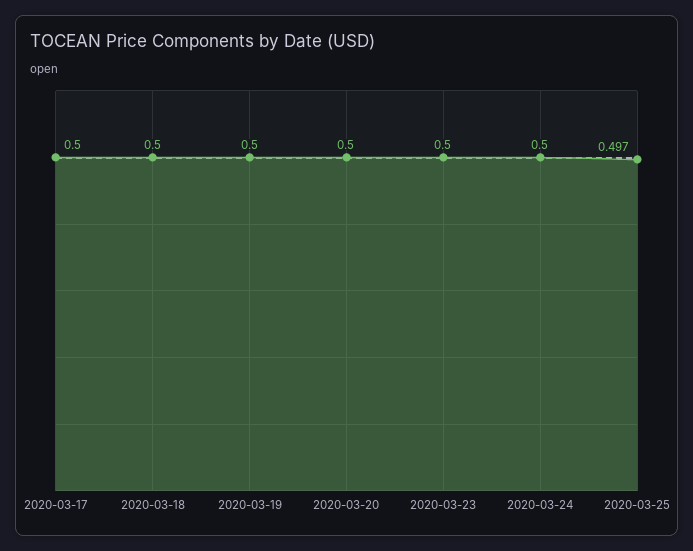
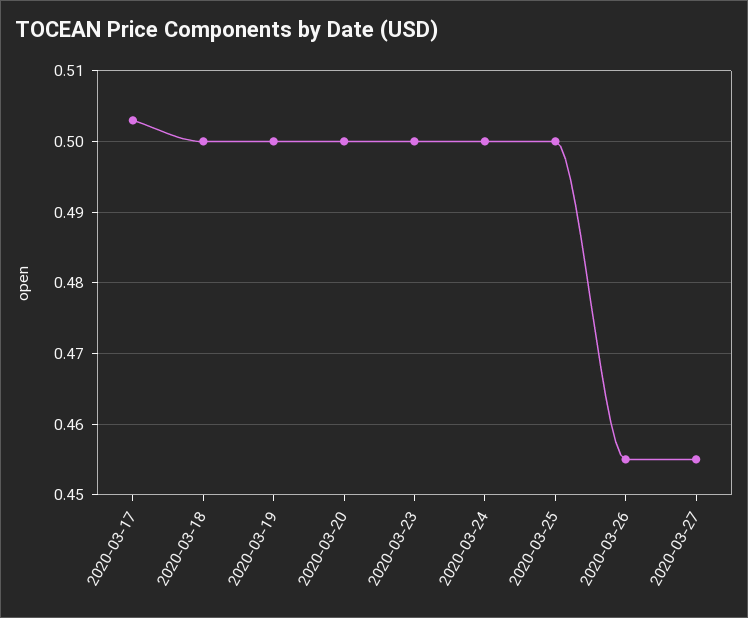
2020-03-17: 0.5 -> 0.503
2020-03-25: 0.497 -> 0.5
2020-03-26: none -> 0.455
2020-03-27: none -> 0.455

